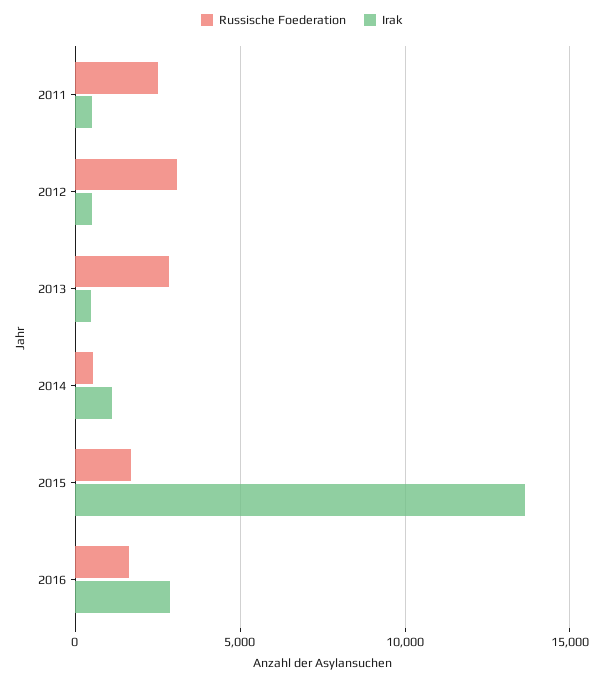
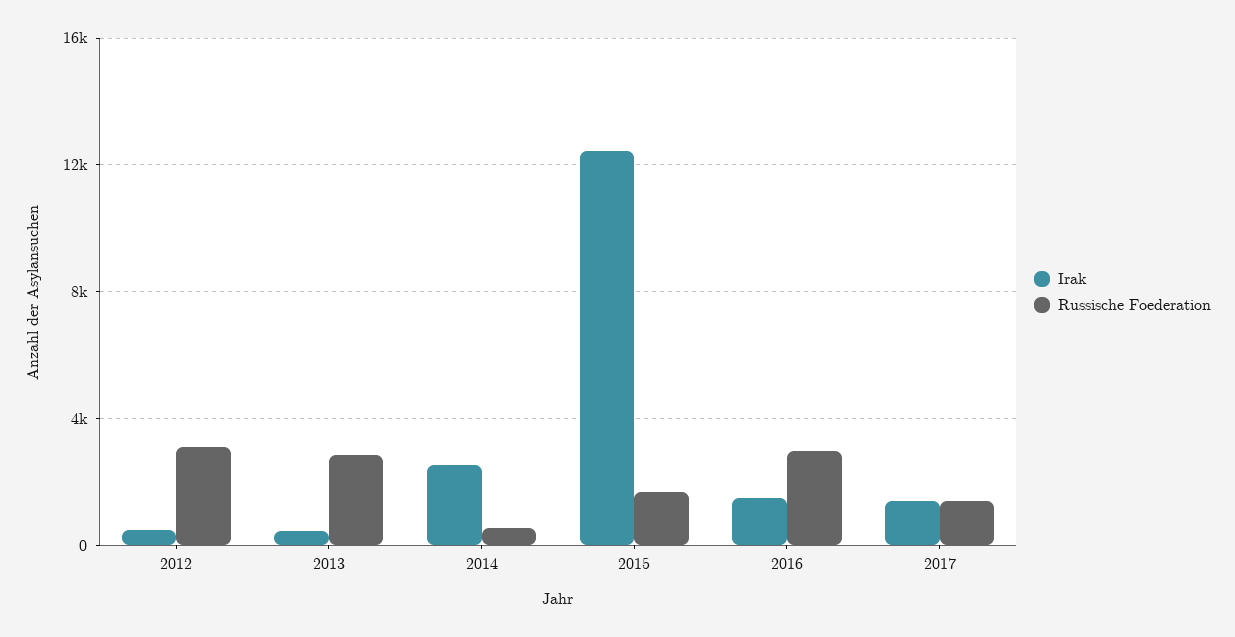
Russische Foederation, 2011: 2500 -> none
Irak, 2011: 500 -> none
Irak, 2014: 1000 -> 2500
Irak, 2015: 13500 -> 12500
Russische Foederation, 2016: 1500 -> 3000
Irak, 2016: 3000 -> 1500
Irak, 2017: none -> 1500
Russische Foederation, 2017: none -> 1500

